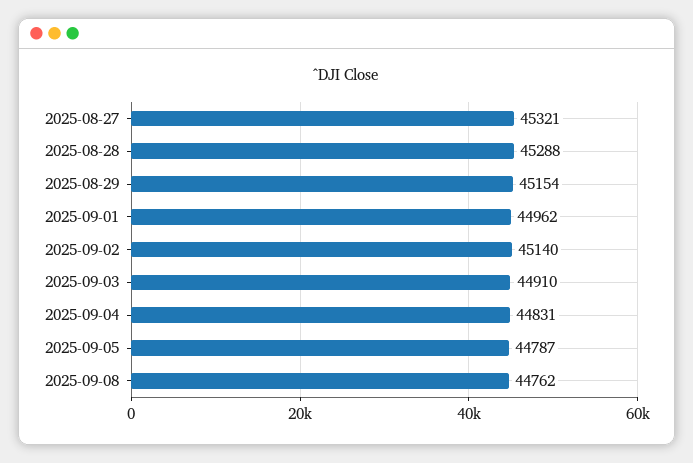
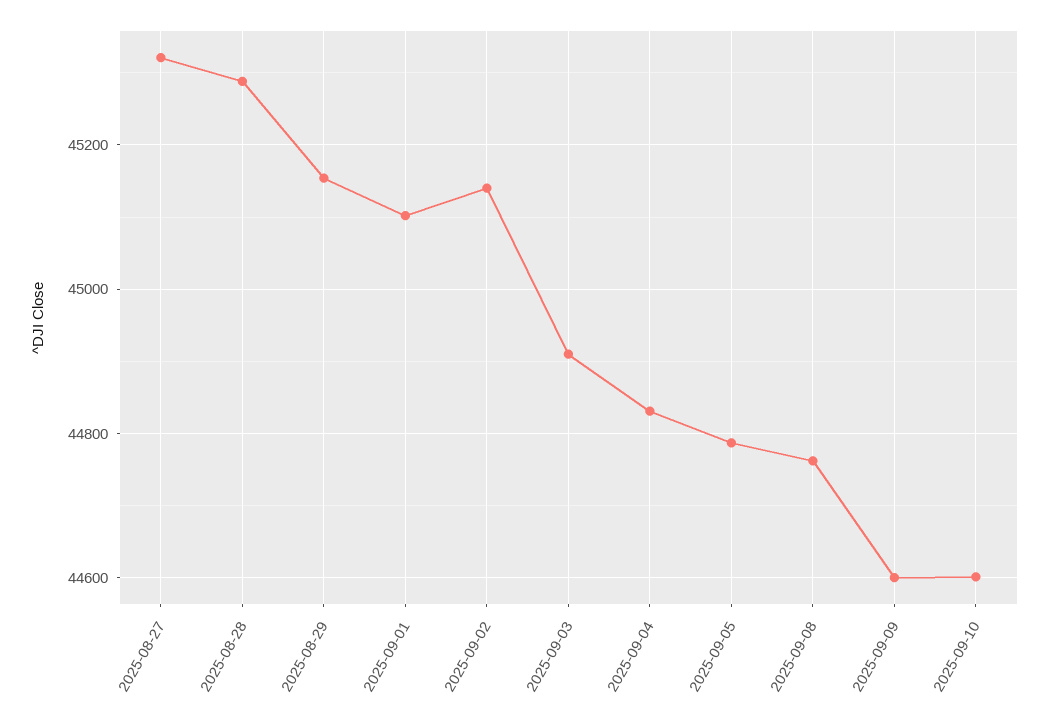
2025-09-01: 44962 -> 45100
2025-09-09: none -> 44600
2025-09-10: none -> 44600

